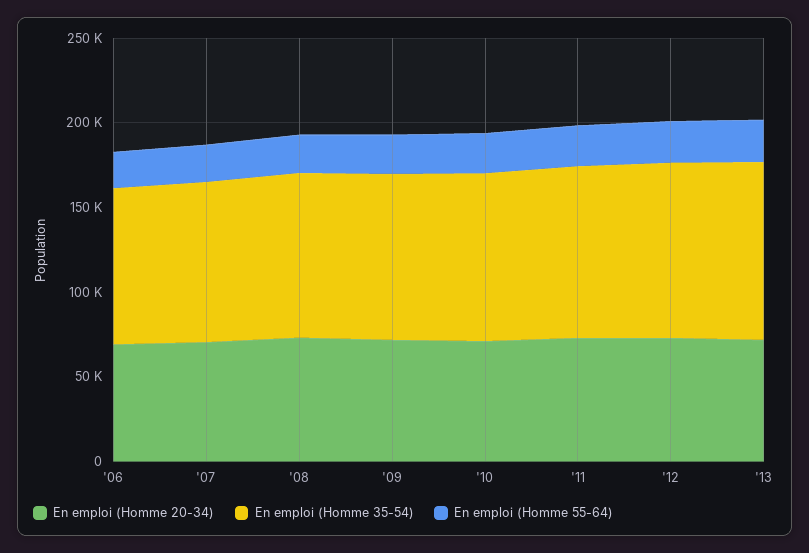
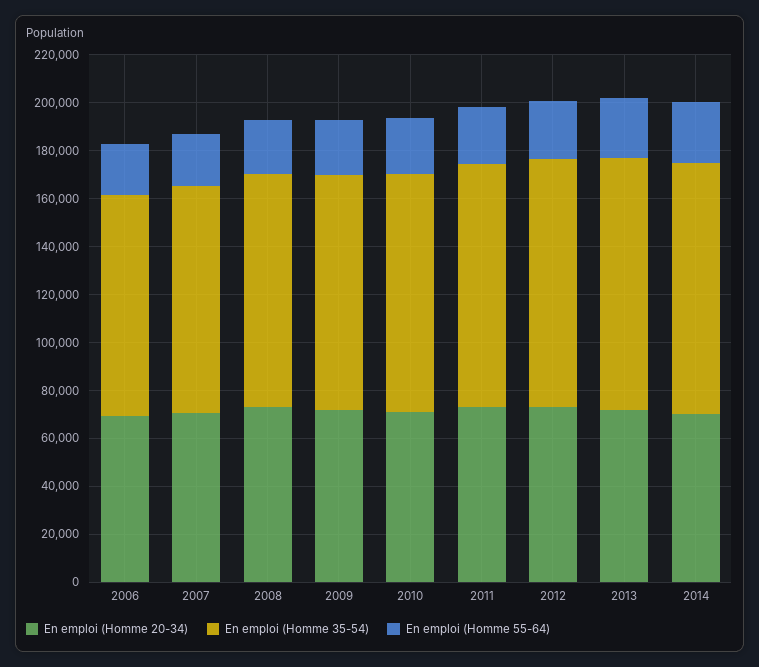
En emploi (Homme 20-34), 2014: none -> 70000
En emploi (Homme 35-54), 2014: none -> 105000
En emploi (Homme 55-64), 2014: none -> 25000

